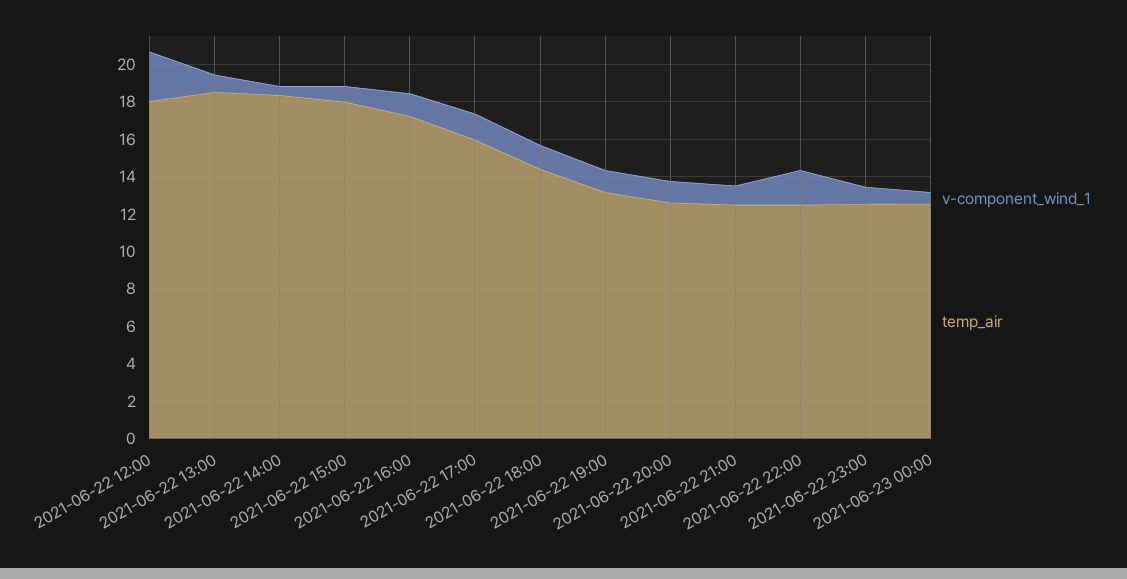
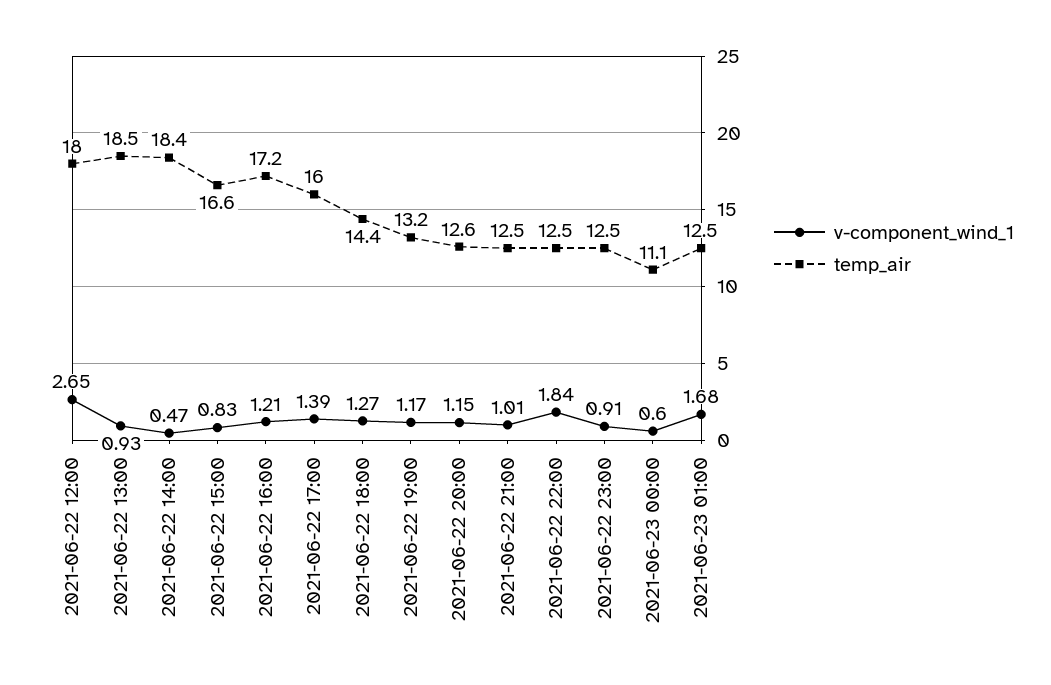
temp_air, 2021-06-22 15:00: 18 -> 16.6
temp_air, 2021-06-23 00:00: 12.5 -> 11.1
v-component_wind_1, 2021-06-23 01:00: none -> 1.68
temp_air, 2021-06-23 01:00: none -> 12.5

